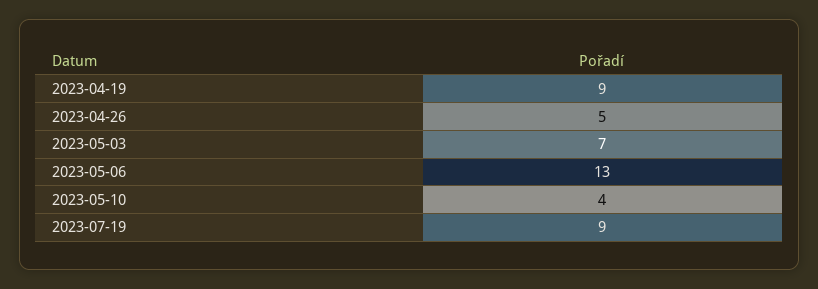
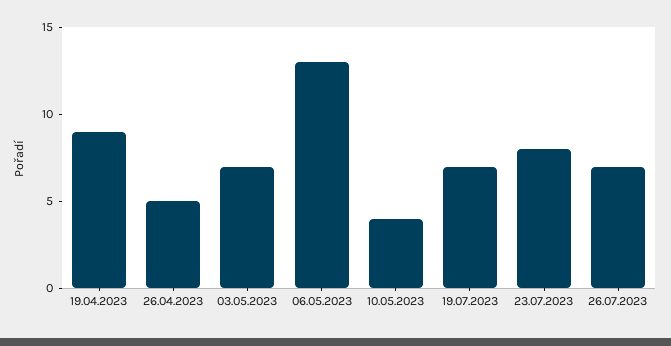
2023-07-19: 9 -> 7
23.07.2023: none -> 8
26.07.2023: none -> 7

